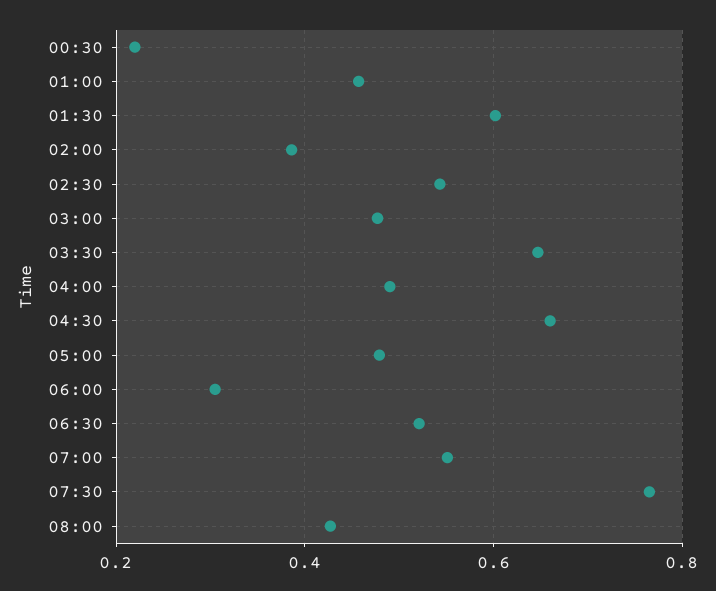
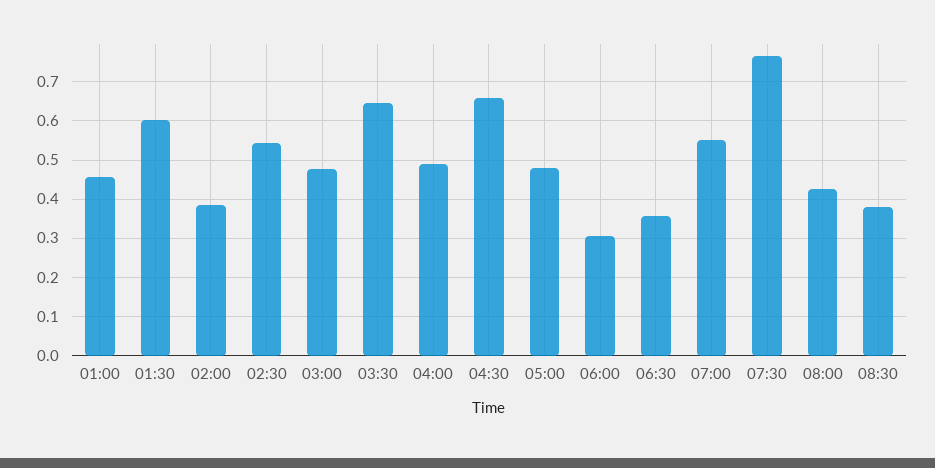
00:30: 0.22 -> none
06:30: 0.52 -> 0.36
08:30: none -> 0.38

